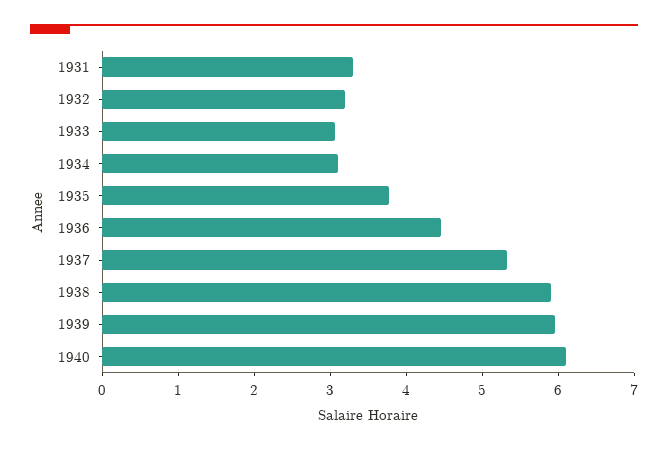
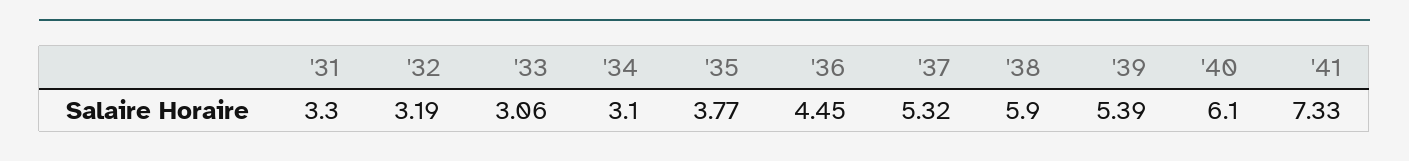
1939: 6 -> 5.39
'41: none -> 7.33

